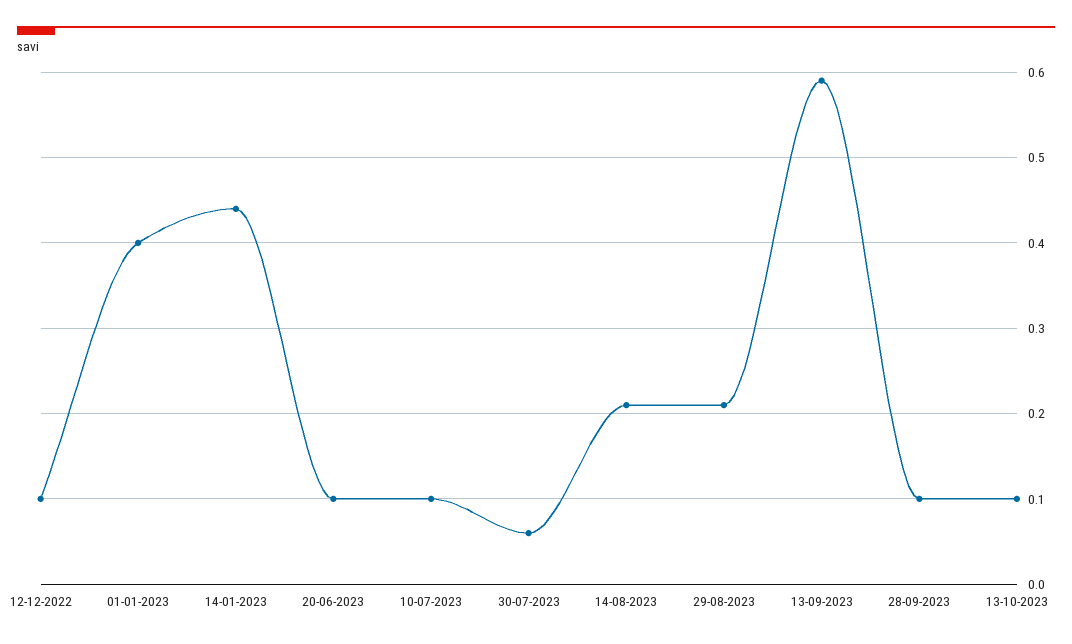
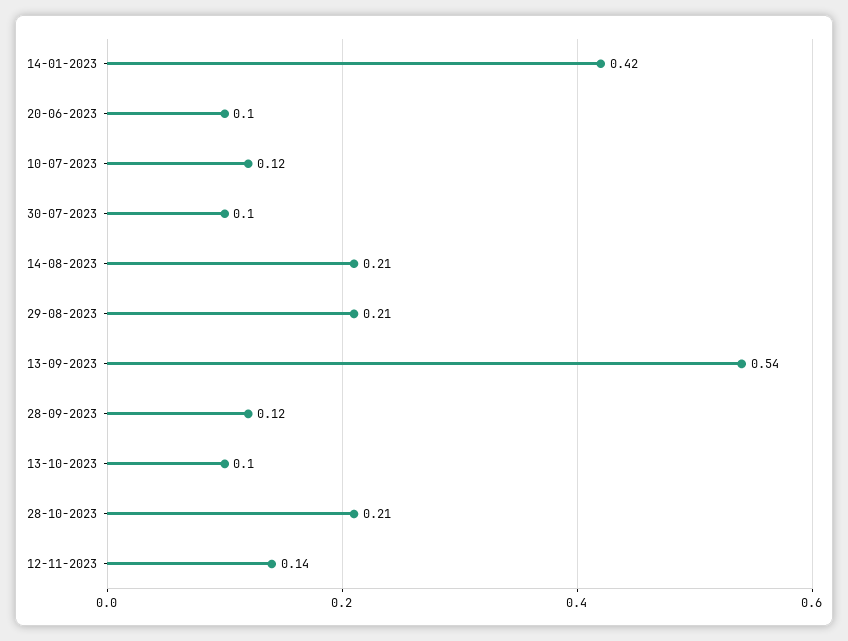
12-12-2022: 0.1 -> none
01-01-2023: 0.4 -> none
14-01-2023: 0.44 -> 0.42
10-07-2023: 0.1 -> 0.12
30-07-2023: 0.06 -> 0.1
13-09-2023: 0.59 -> 0.54
28-09-2023: 0.1 -> 0.12
28-10-2023: none -> 0.21
12-11-2023: none -> 0.14

